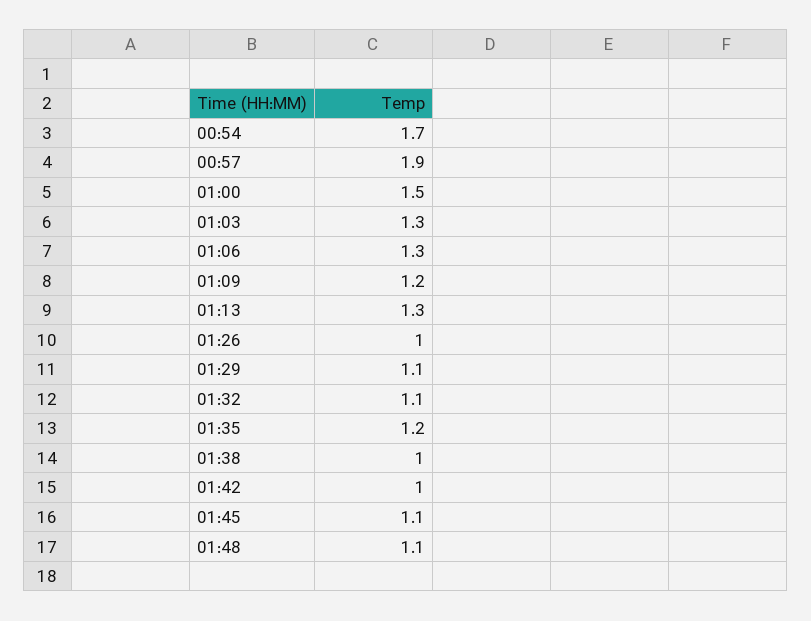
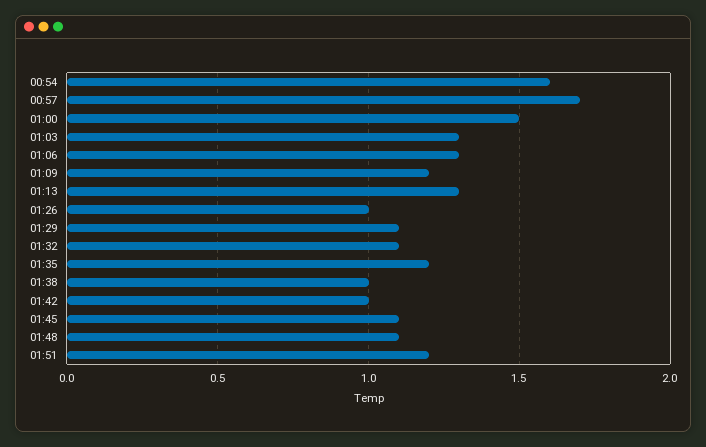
00:54: 1.7 -> 1.6
00:57: 1.9 -> 1.7
01:51: none -> 1.2

